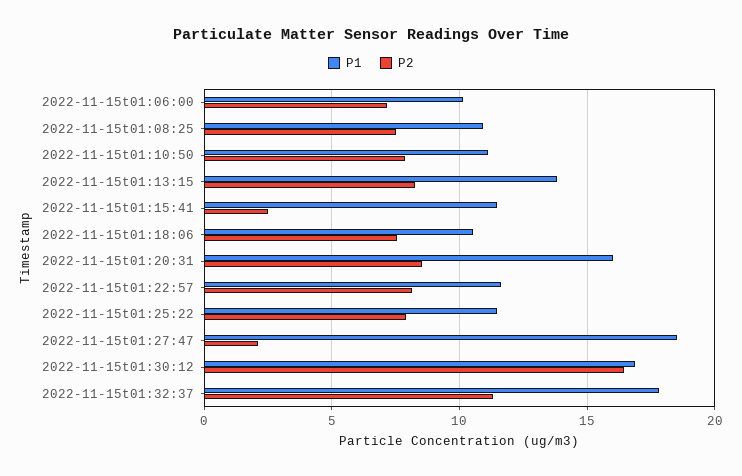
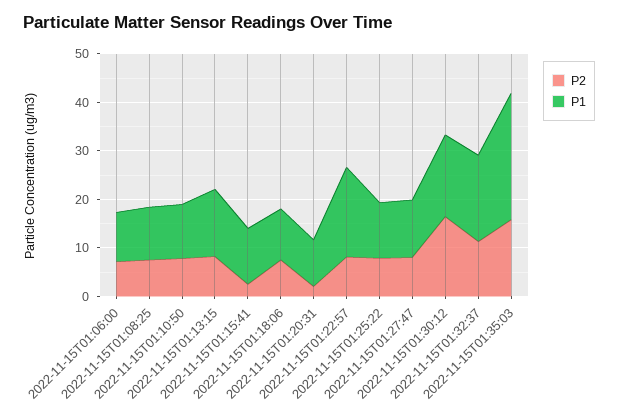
P1, 2022-11-15t01:20:31: 16 -> 10
P2, 2022-11-15t01:20:31: 8.5 -> 2
P1, 2022-11-15t01:22:57: 11.5 -> 18
P1, 2022-11-15t01:27:47: 18.5 -> 12
P2, 2022-11-15t01:27:47: 2 -> 8
P2, 2022-11-15T01:35:03: none -> 16
P1, 2022-11-15T01:35:03: none -> 26

